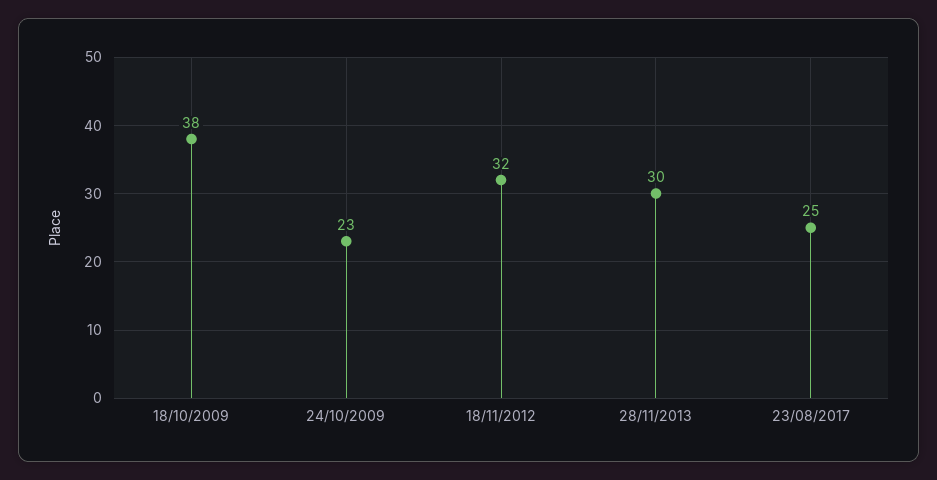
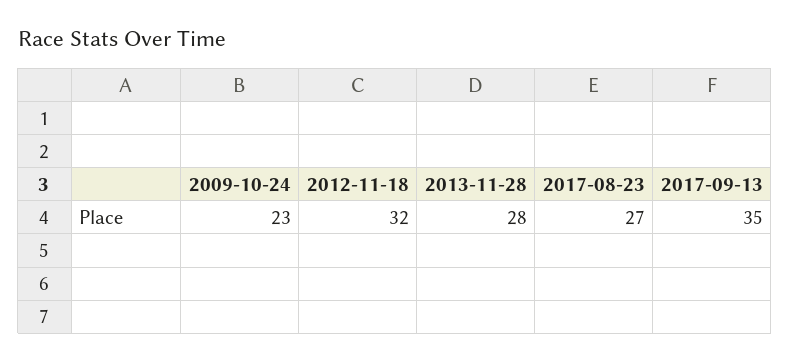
18/10/2009: 38 -> none
28/11/2013: 30 -> 28
23/08/2017: 25 -> 27
2017-09-13: none -> 35

